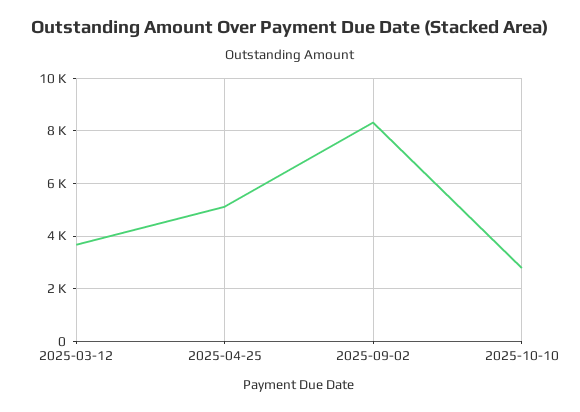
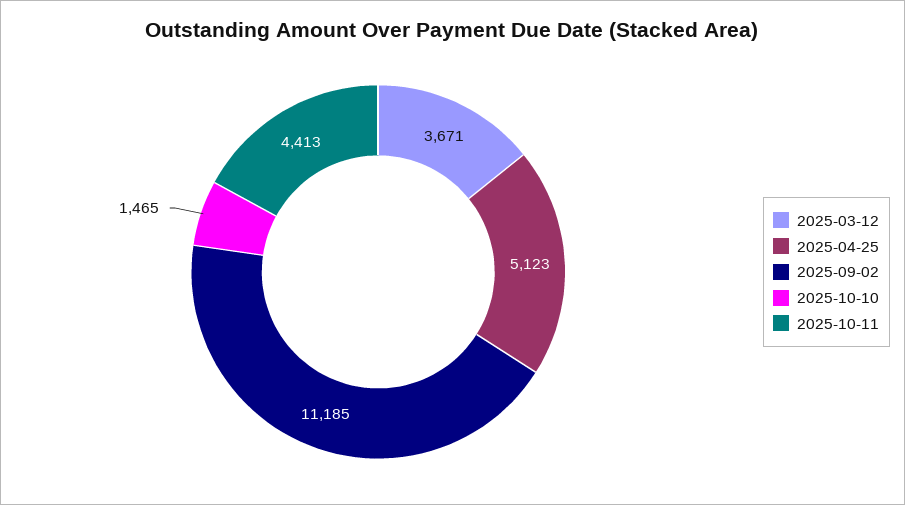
2025-09-02: 8250 -> 11185
2025-10-10: 2750 -> 1465
2025-10-11: none -> 4413

